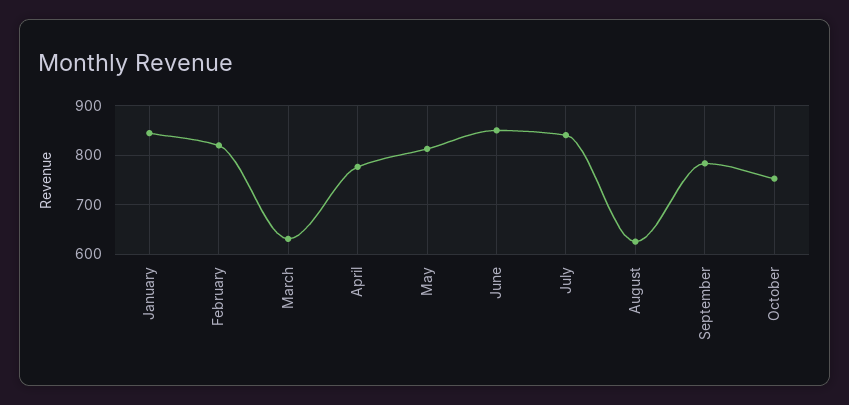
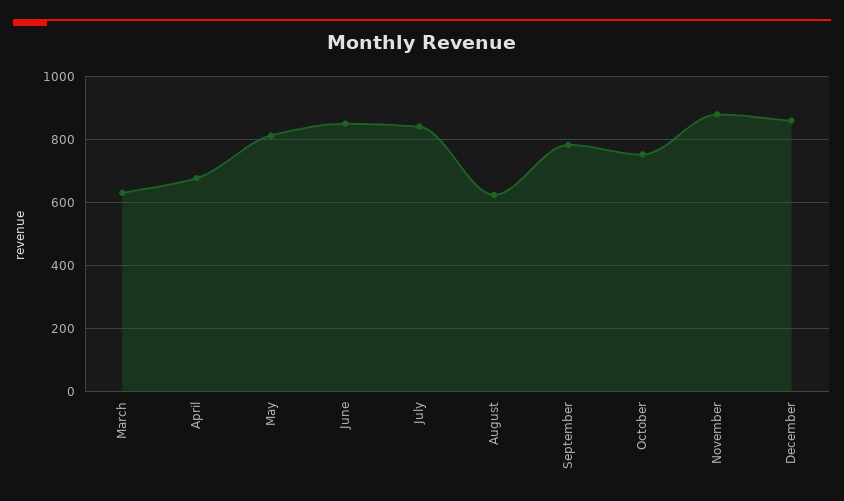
January: 840 -> none
February: 820 -> none
April: 780 -> 680
November: none -> 880
December: none -> 860

